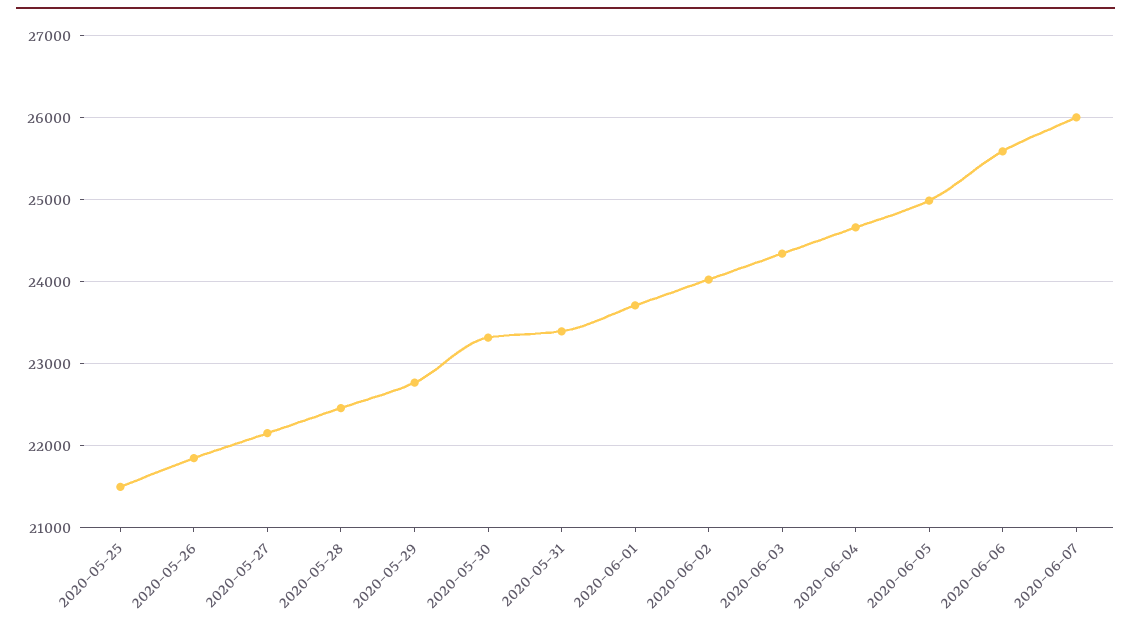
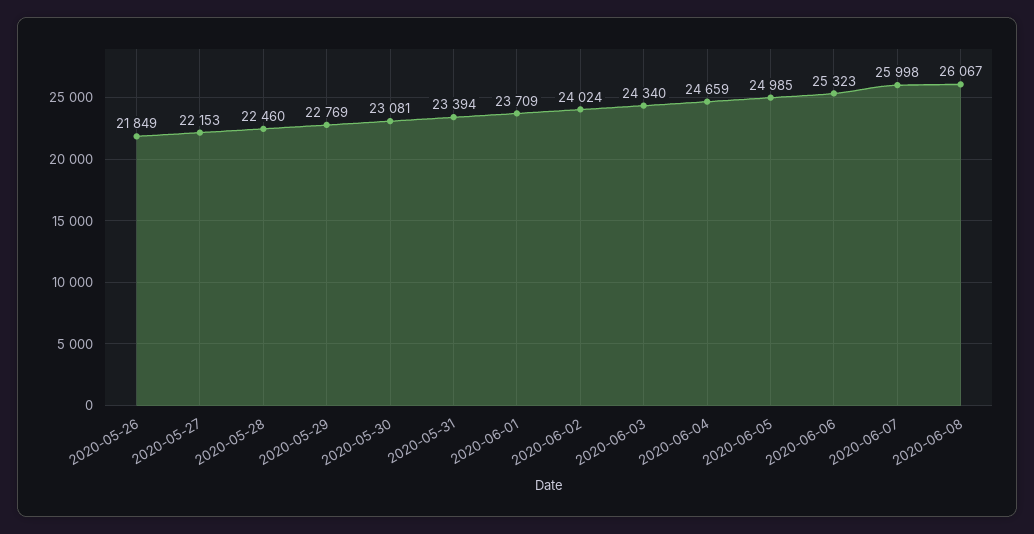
2020-05-25: 21500 -> none
2020-05-30: 23300 -> 23081
2020-06-06: 25600 -> 25323
2020-06-08: none -> 26067

